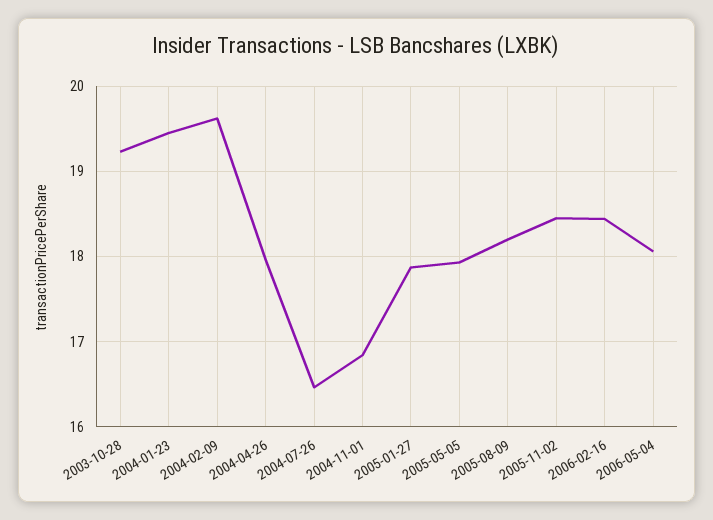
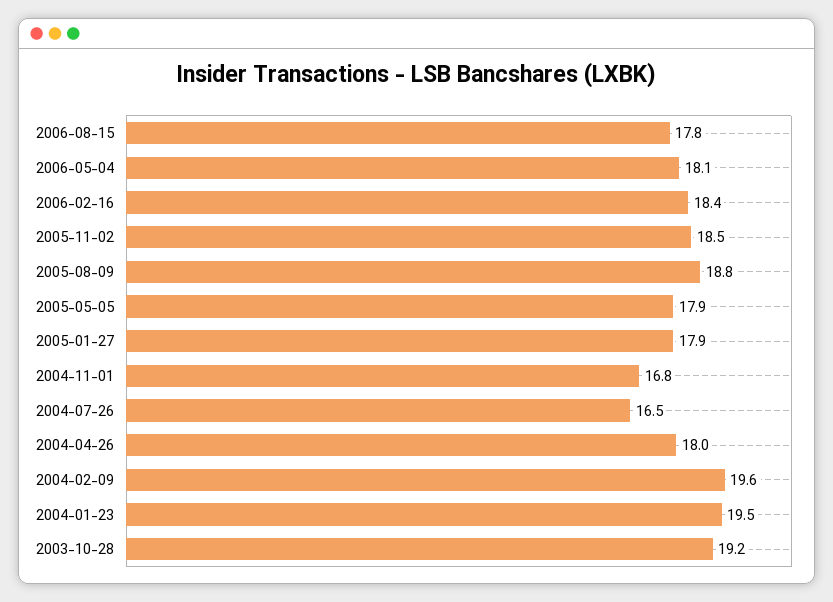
2005-08-09: 18.2 -> 18.8
2006-08-15: none -> 17.8

